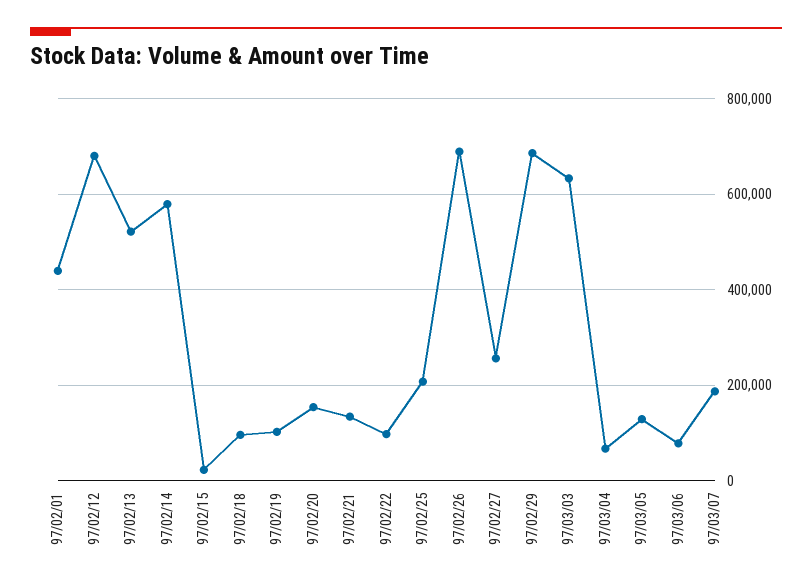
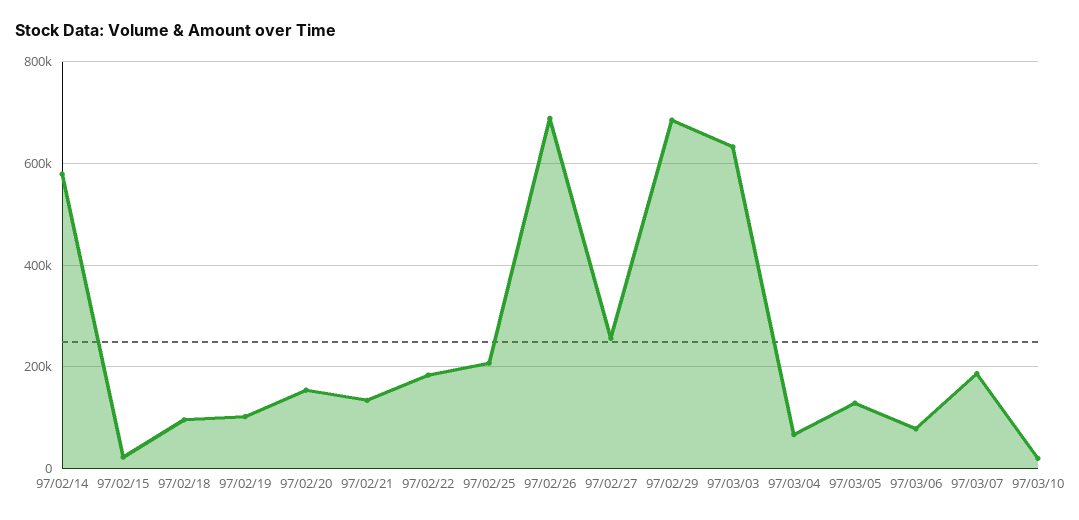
97/02/01: 440000 -> none
97/02/12: 680000 -> none
97/02/13: 520000 -> none
97/02/22: 100000 -> 180000
97/03/10: none -> 20000

